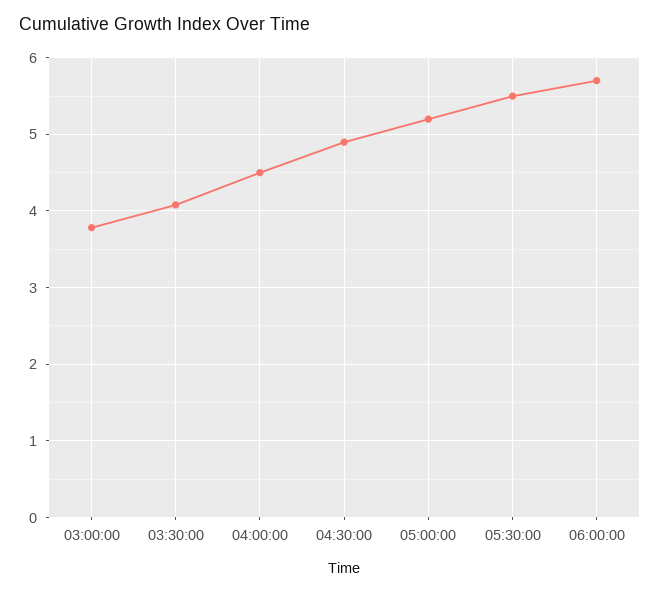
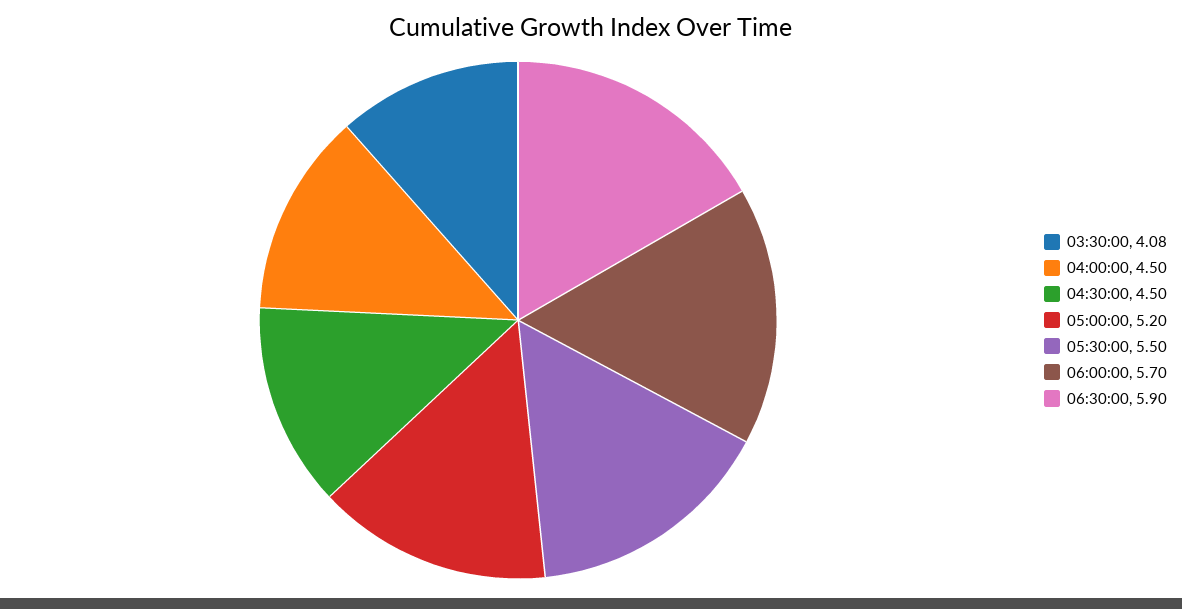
03:00:00: 3.8 -> none
04:30:00: 4.9 -> 4.5
06:30:00: none -> 5.9

